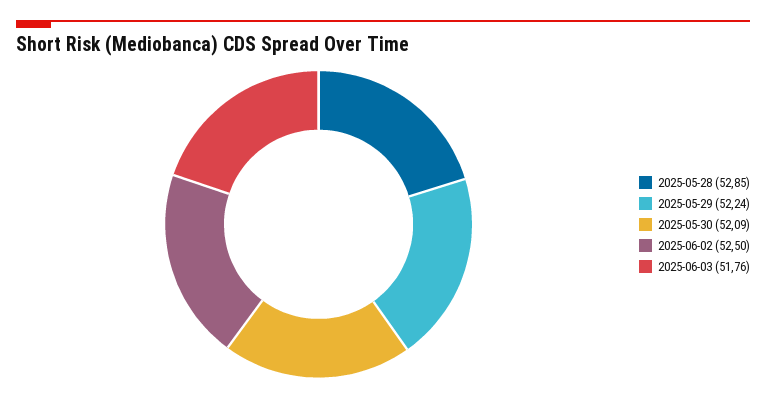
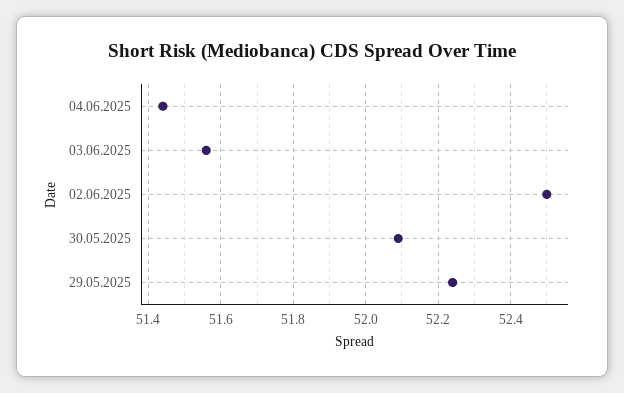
2025-05-28: 52.85 -> none
2025-06-03: 51.76 -> 51.55
04.06.2025: none -> 51.45

